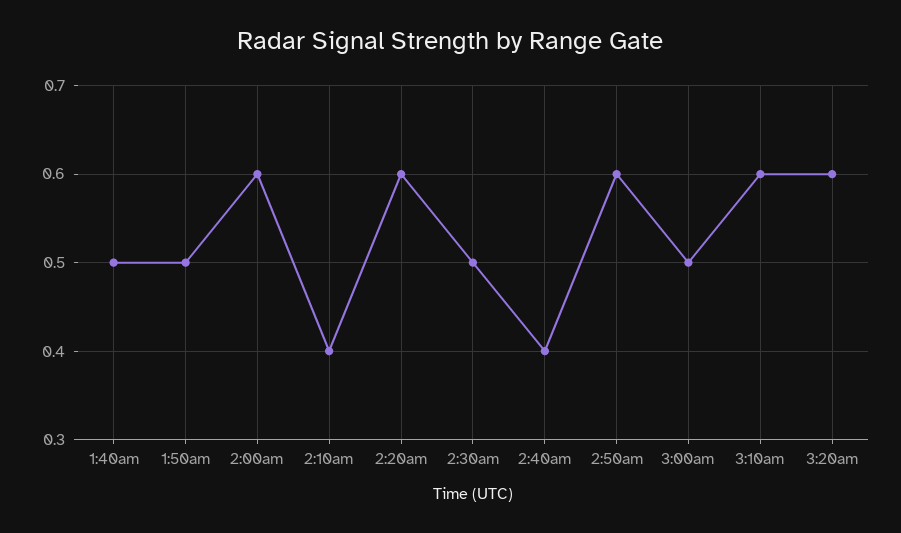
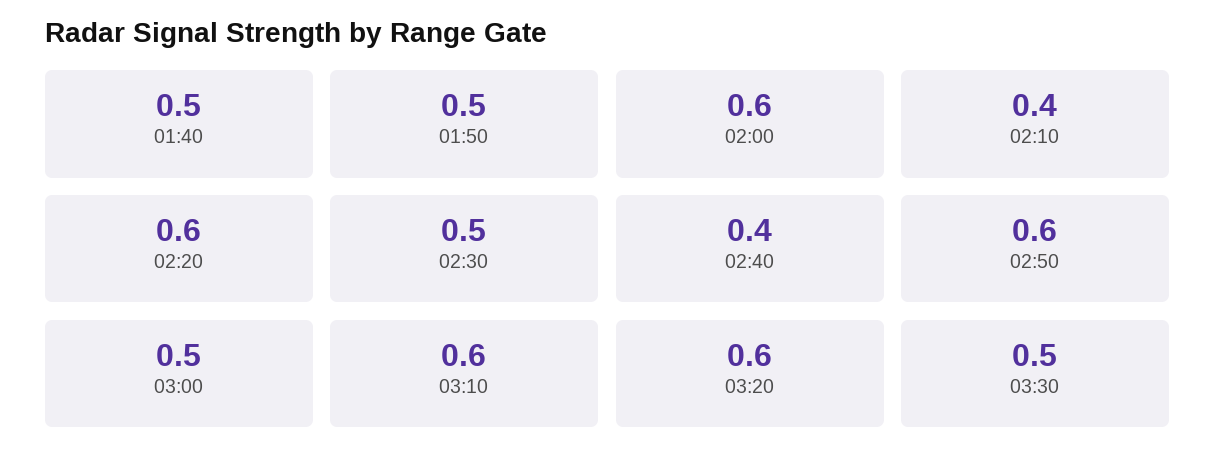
03:30: none -> 0.5

